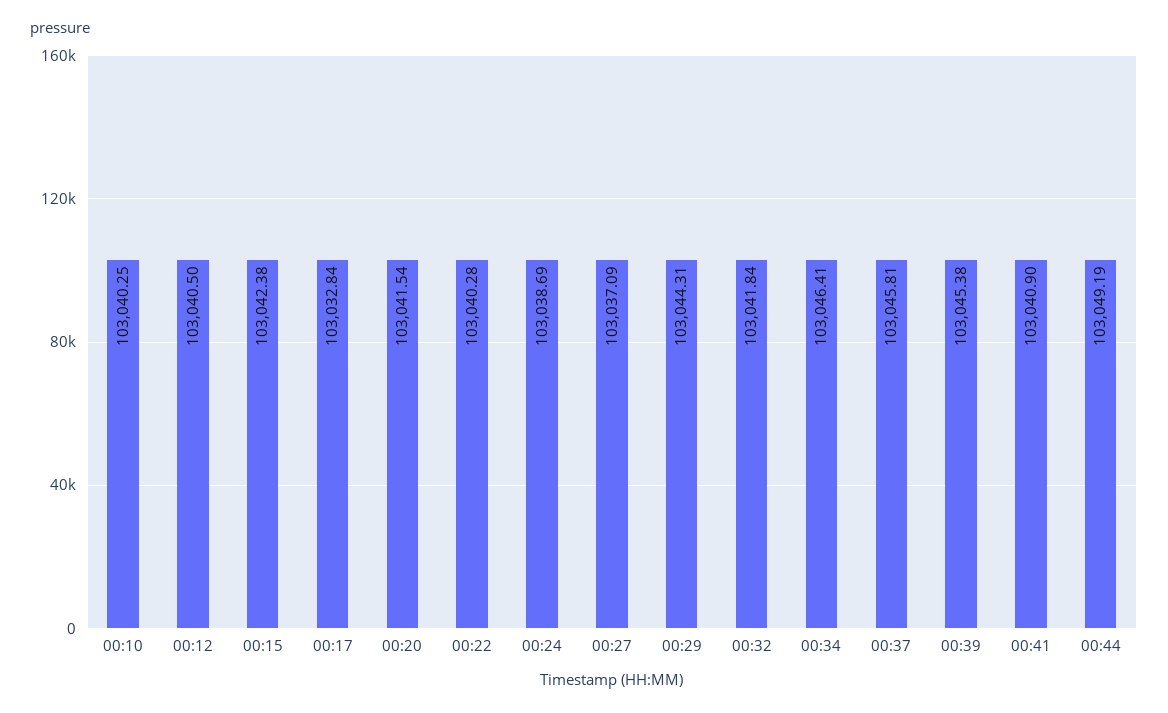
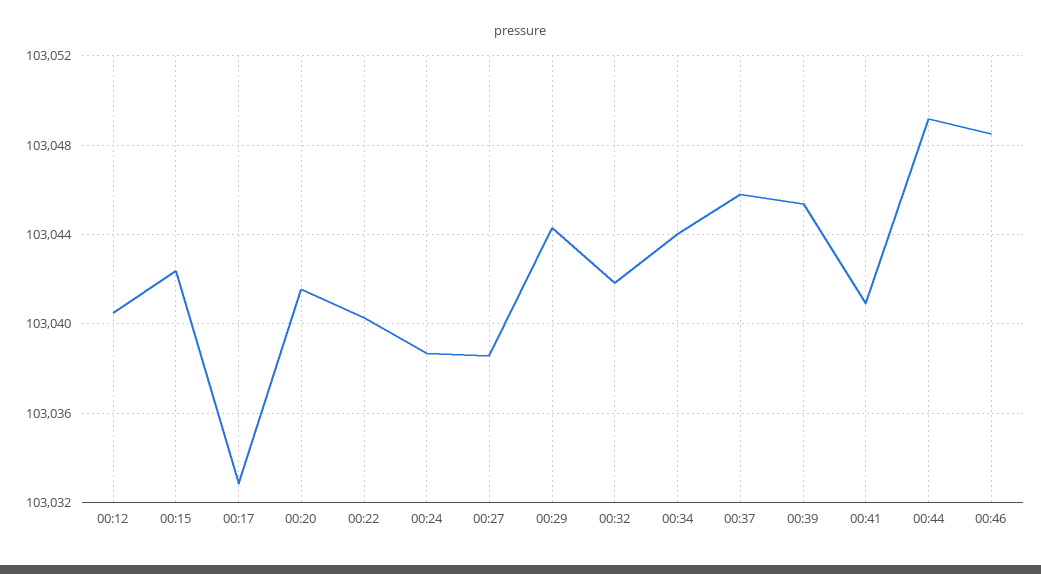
00:10: 103040.25 -> none
00:27: 103037.09 -> 103038.5
00:34: 103046.41 -> 103044
00:46: none -> 103048.5

